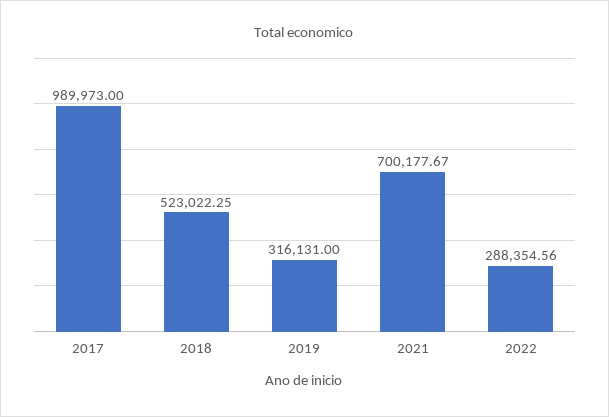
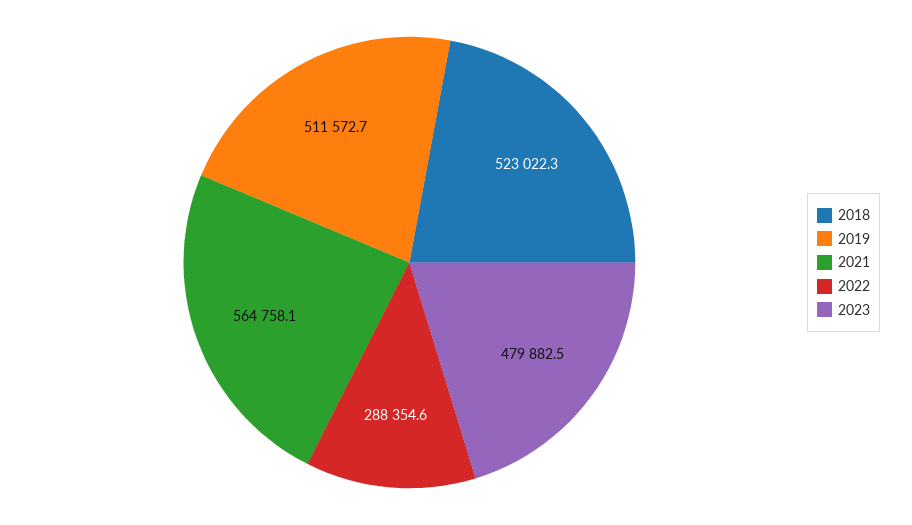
2017: 989973 -> none
2019: 316131 -> 511572.7
2021: 700177.67 -> 564758.1
2023: none -> 479882.5

